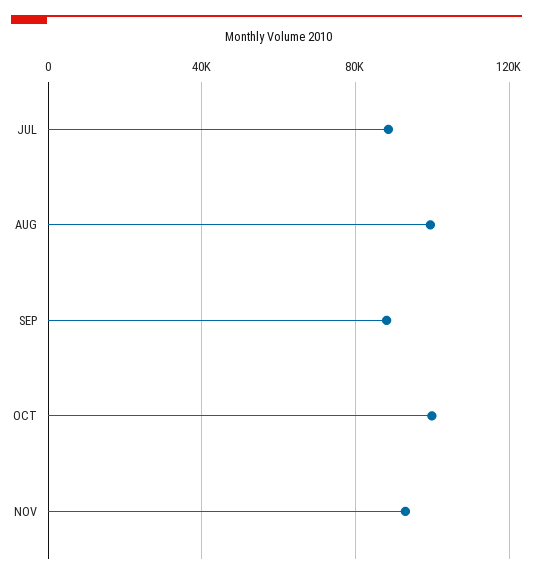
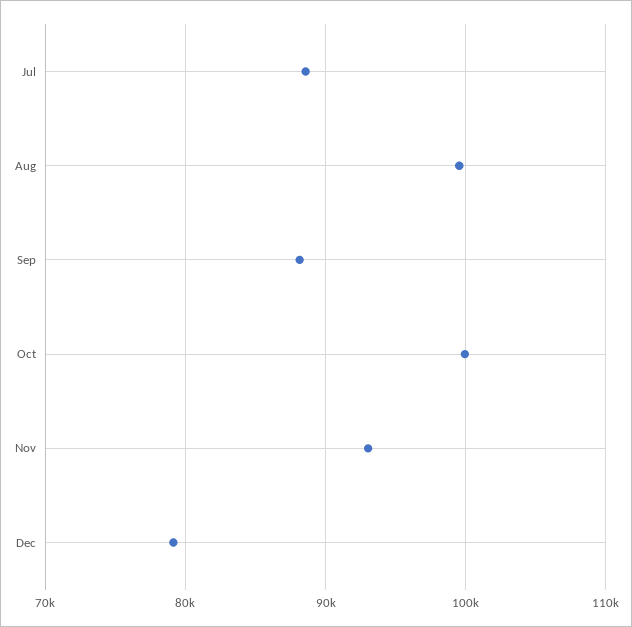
Dec: none -> 79000

